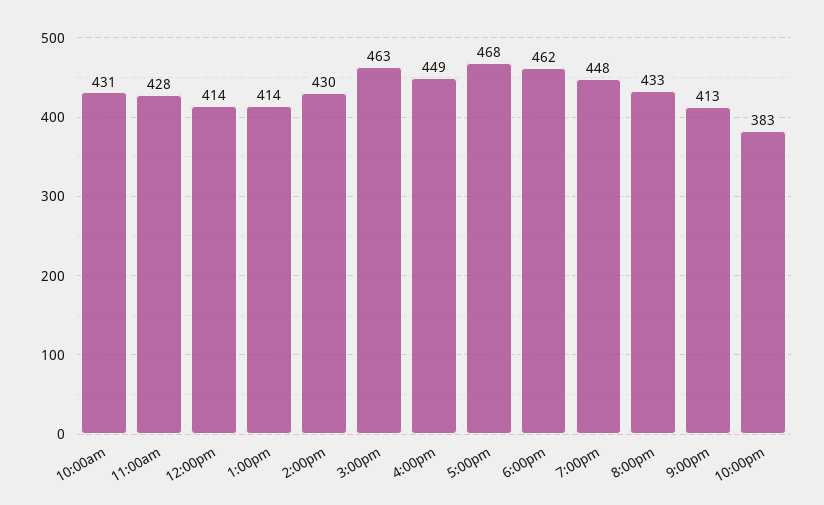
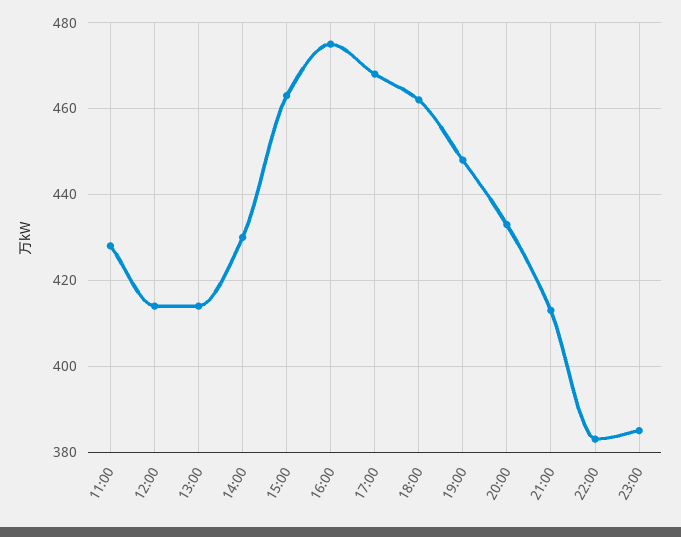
10:00am: 431 -> none
4:00pm: 449 -> 475
23:00: none -> 385

